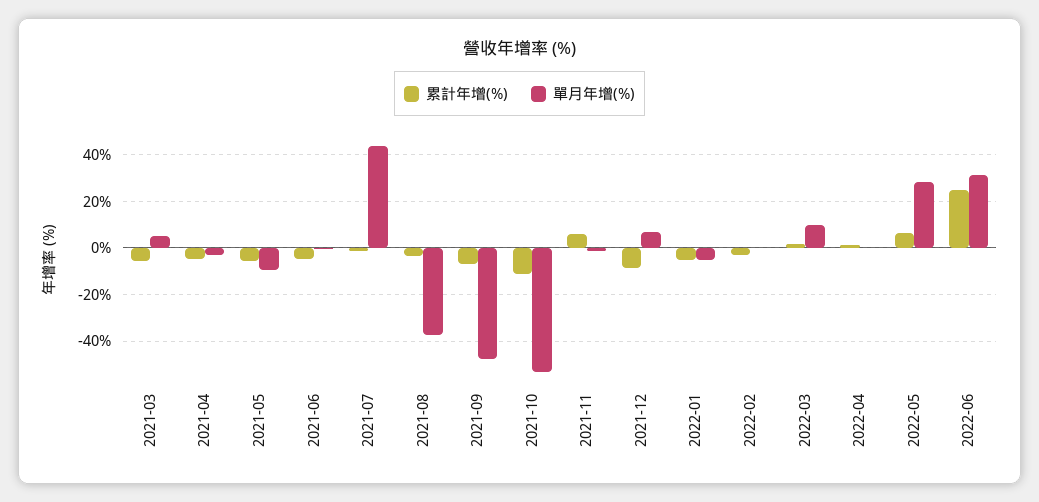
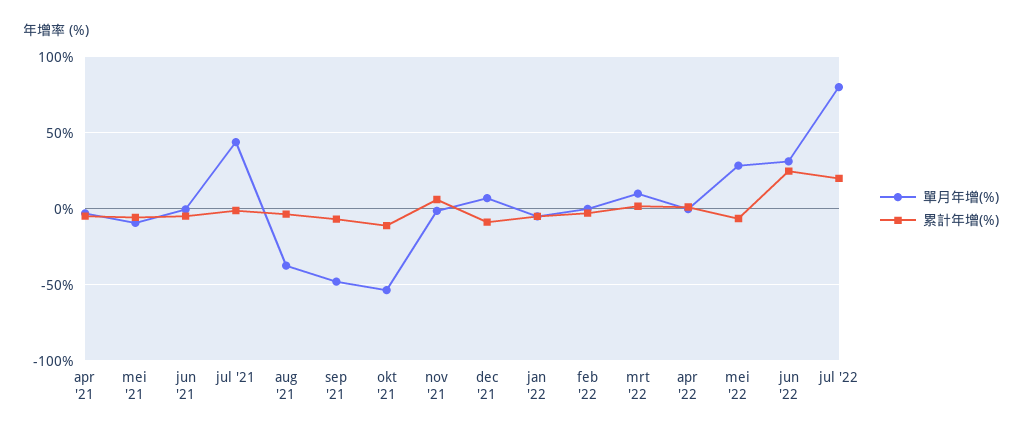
累計年增(%), 2021-03: -5 -> none
單月年增(%), 2021-03: 5 -> none
累計年增(%), 2022-05: 5 -> -5
單月年增(%), jul '22: none -> 80
累計年增(%), jul '22: none -> 20

